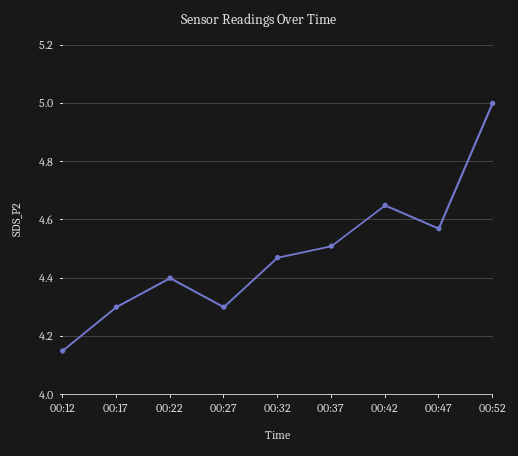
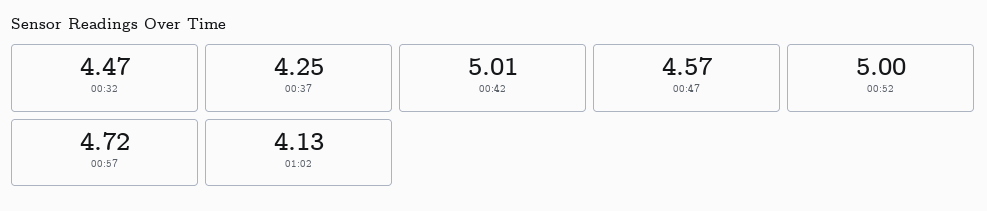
00:12: 4.15 -> none
00:17: 4.3 -> none
00:22: 4.4 -> none
00:27: 4.3 -> none
00:37: 4.5 -> 4.25
00:42: 4.65 -> 5.01
00:57: none -> 4.72
01:02: none -> 4.13

